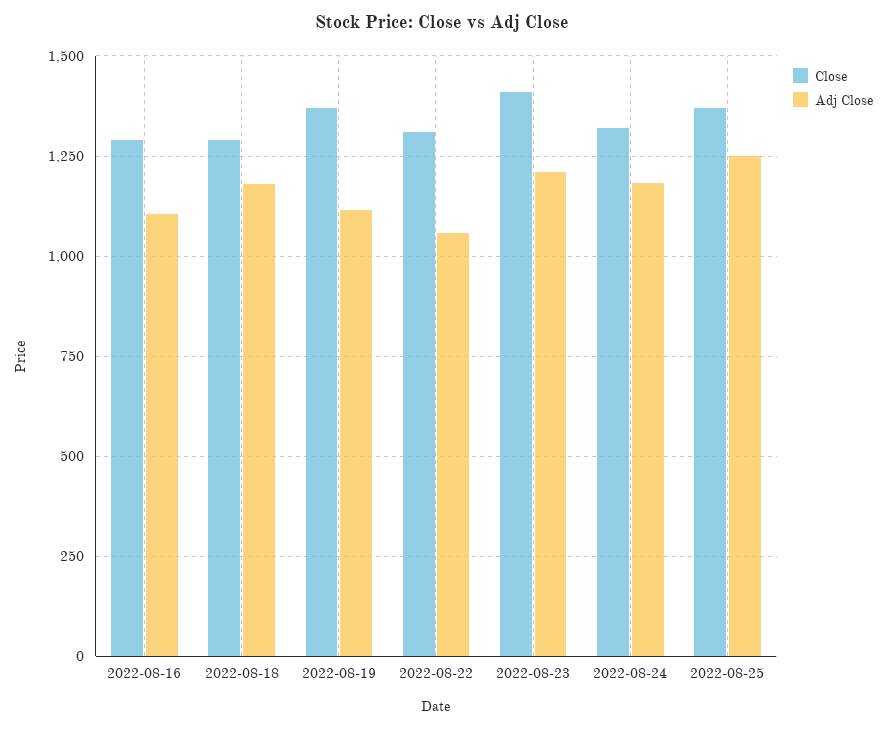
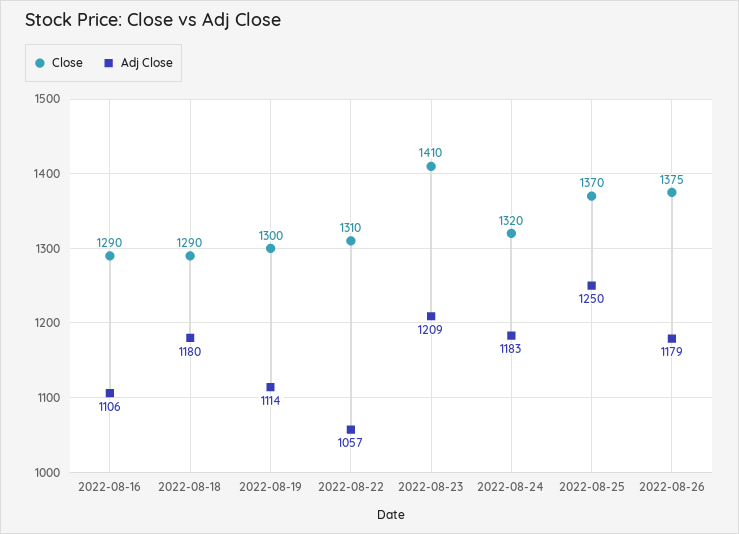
Close, 2022-08-19: 1375 -> 1300
Close, 2022-08-26: none -> 1375
Adj Close, 2022-08-26: none -> 1179

